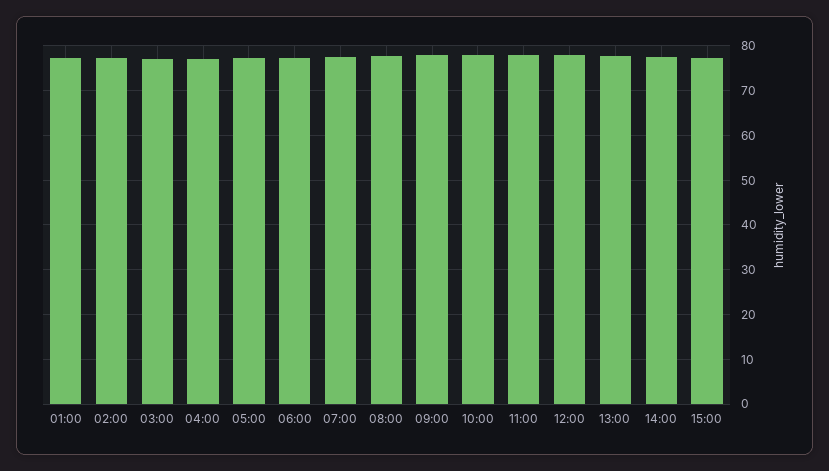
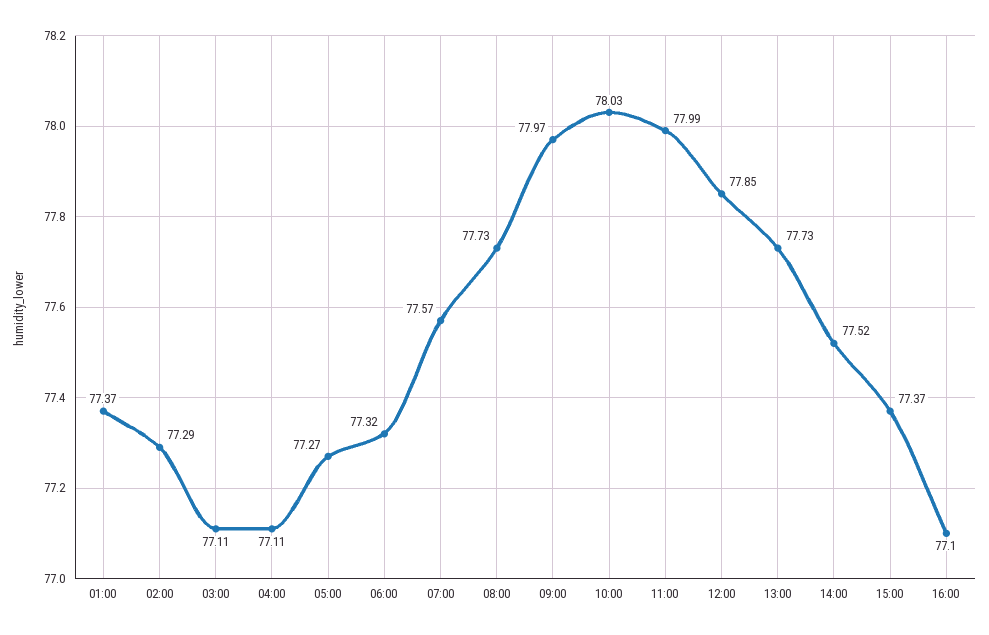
16:00: none -> 77.1

